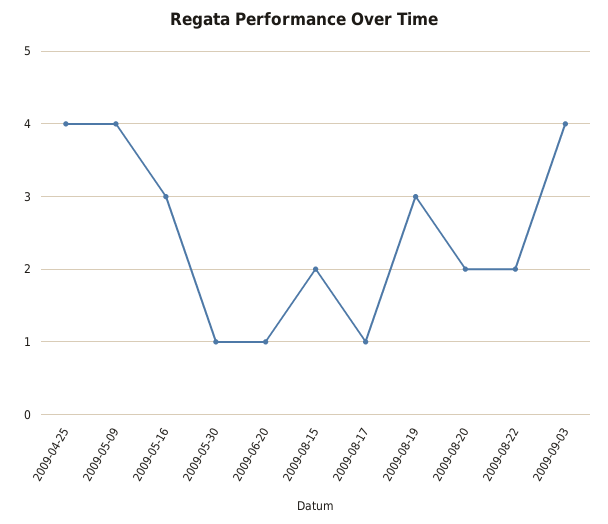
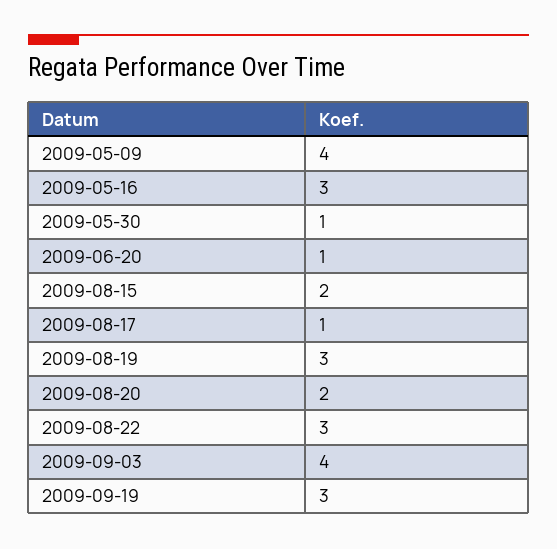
2009-04-25: 4 -> none
2009-08-22: 2 -> 3
2009-09-19: none -> 3

